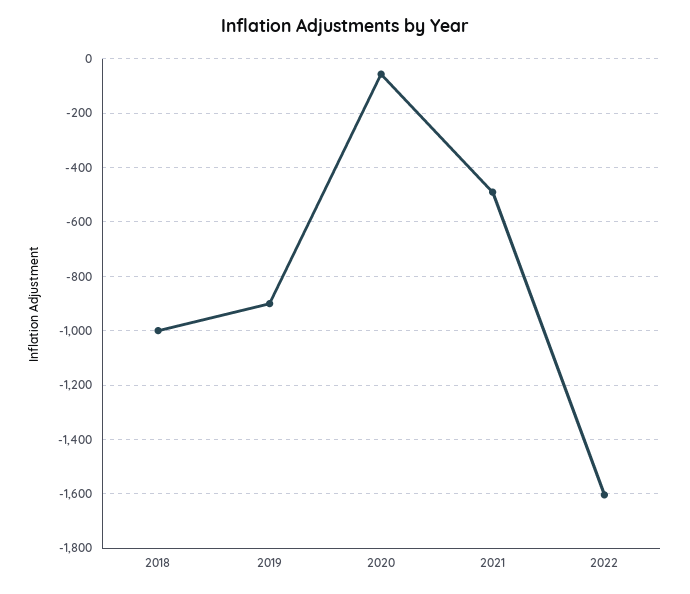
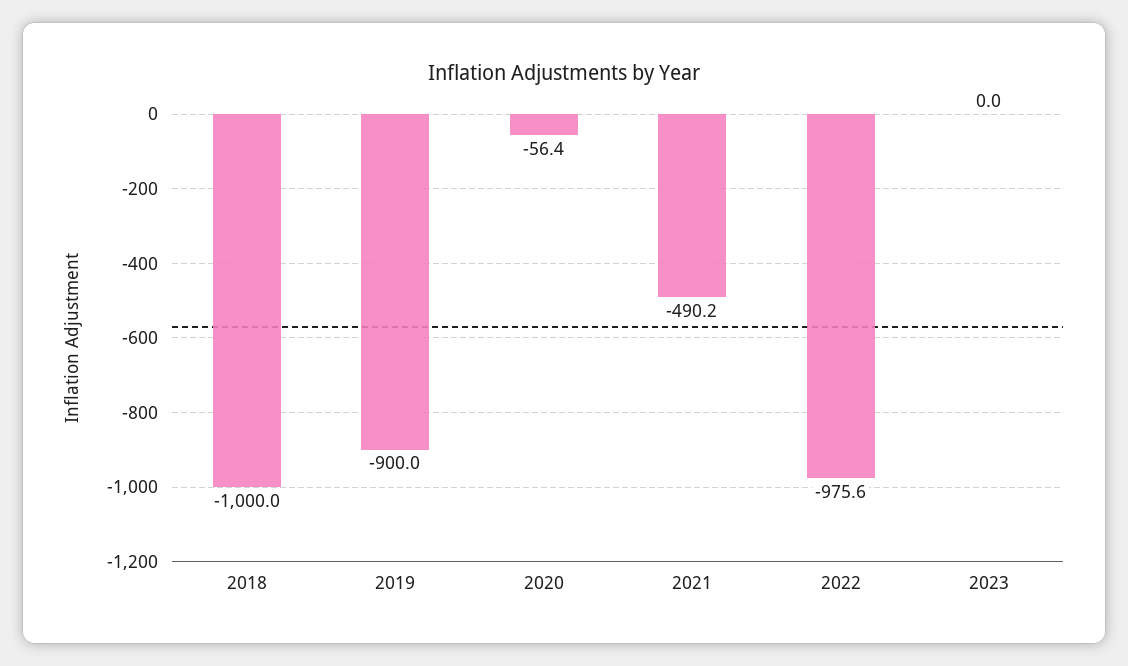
2022: -1600 -> -975.6
2023: none -> 0

